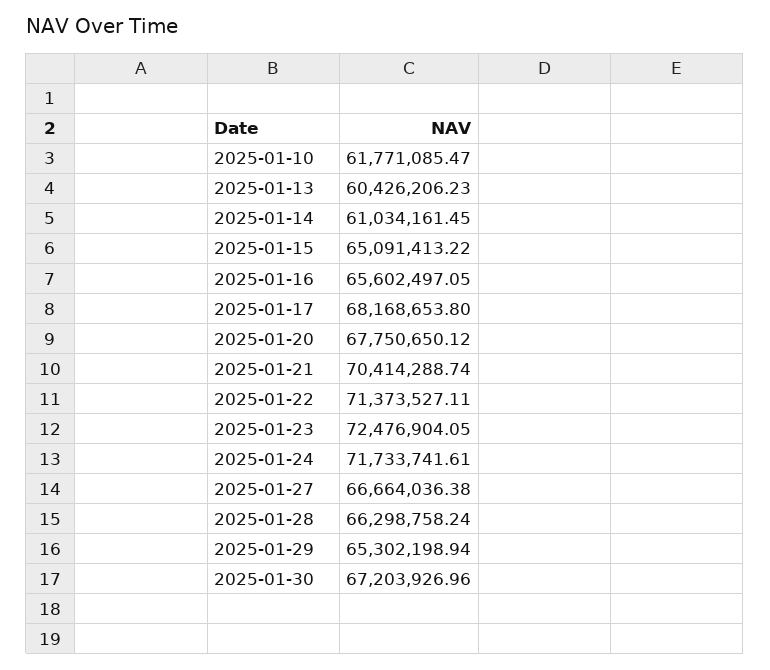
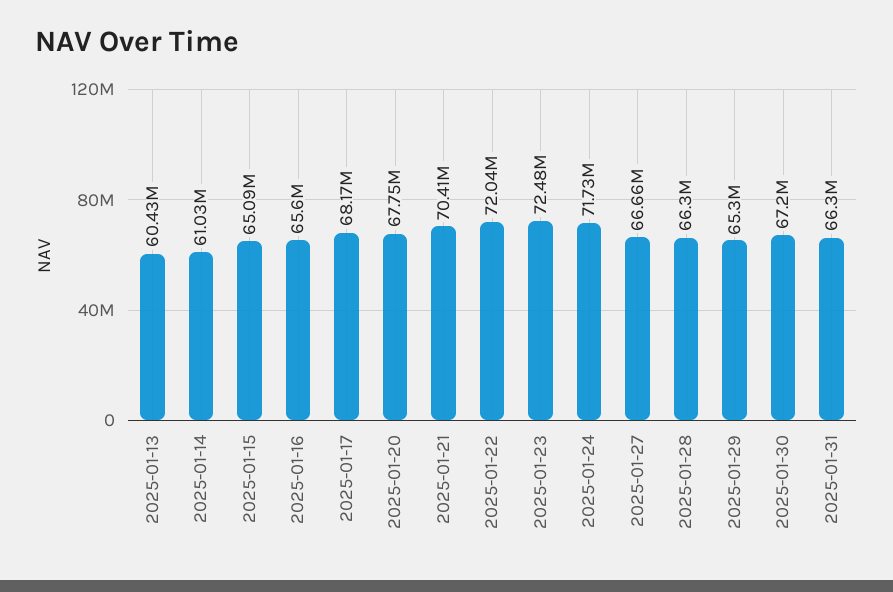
2025-01-10: 61771085.47 -> none
2025-01-22: 71373527.11 -> 72040000
2025-01-31: none -> 66300000

